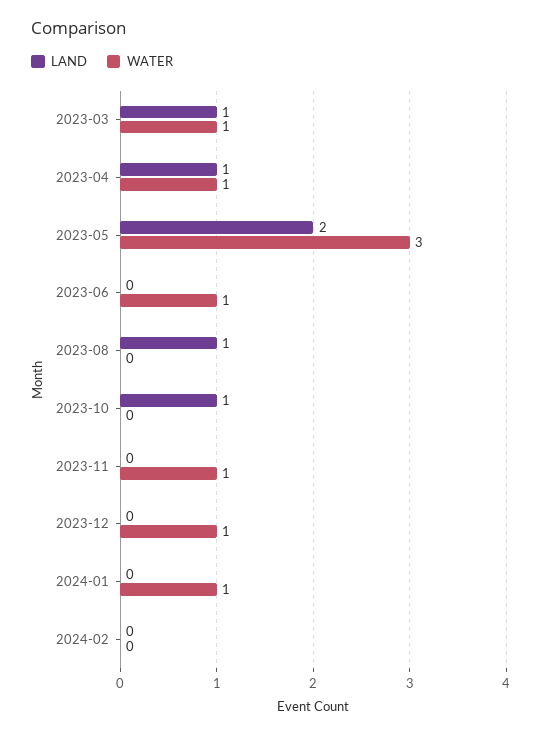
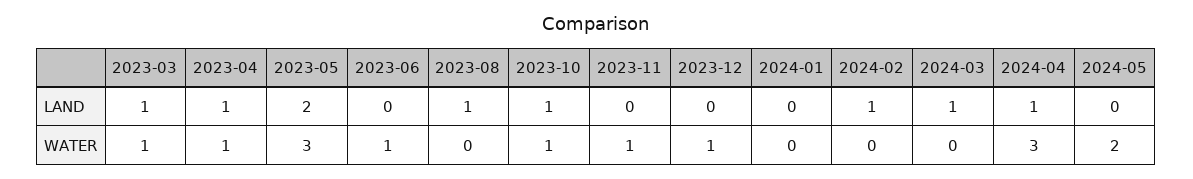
WATER, 2023-10: 0 -> 1
WATER, 2024-01: 1 -> 0
LAND, 2024-02: 0 -> 1
LAND, 2024-03: none -> 1
LAND, 2024-04: none -> 1
LAND, 2024-05: none -> 0
WATER, 2024-03: none -> 0
WATER, 2024-04: none -> 3
WATER, 2024-05: none -> 2

